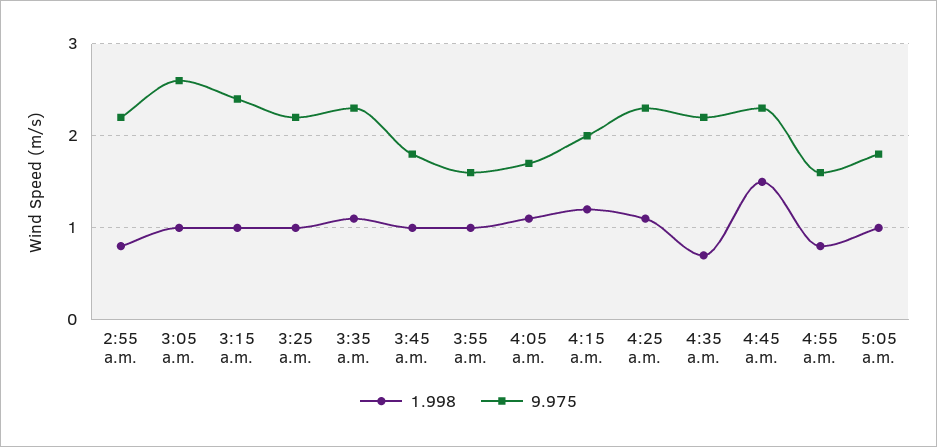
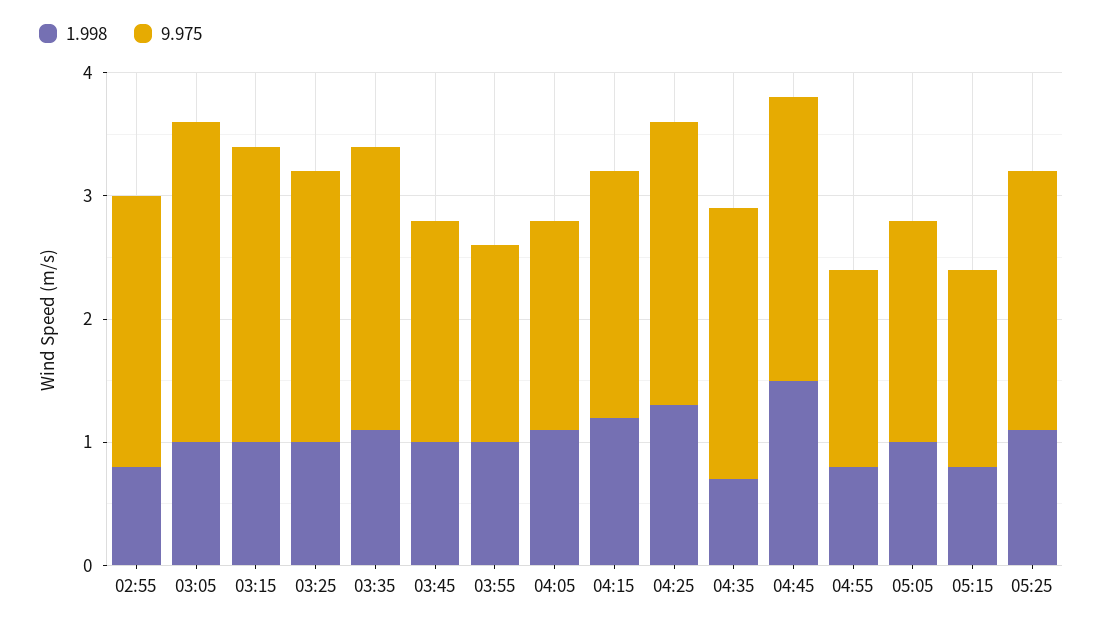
1.998, 4:25 a.m.: 1.1 -> 1.3
1.998, 05:15: none -> 0.8
9.975, 05:15: none -> 1.6
1.998, 05:25: none -> 1.1
9.975, 05:25: none -> 2.1

